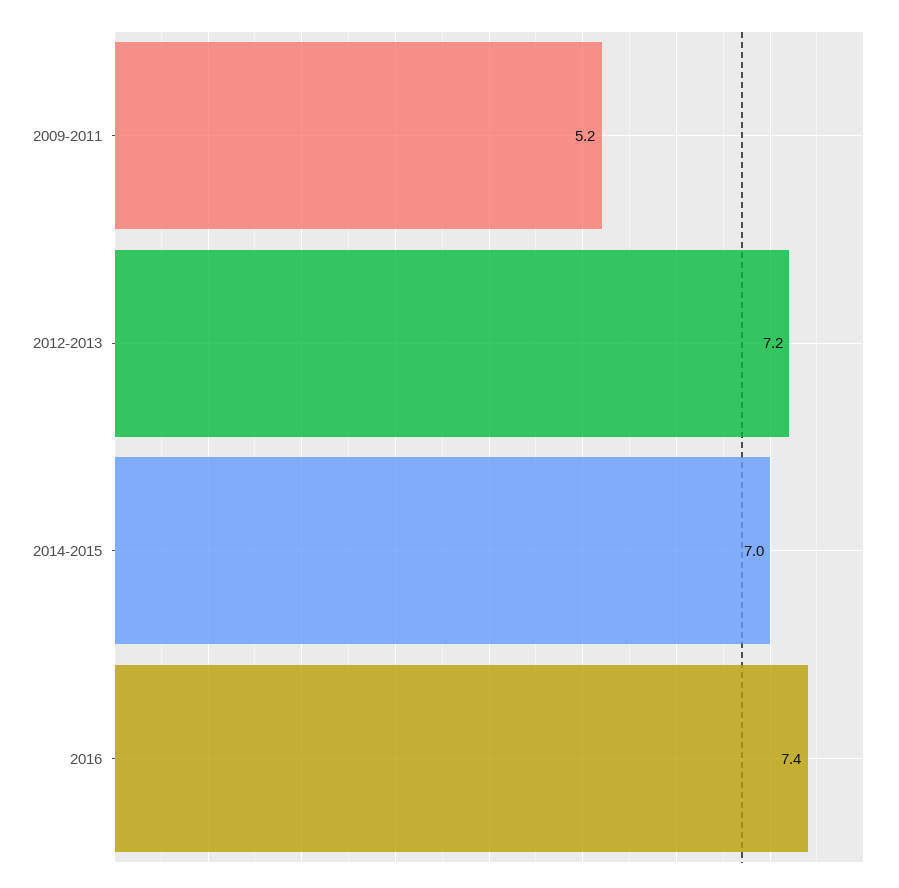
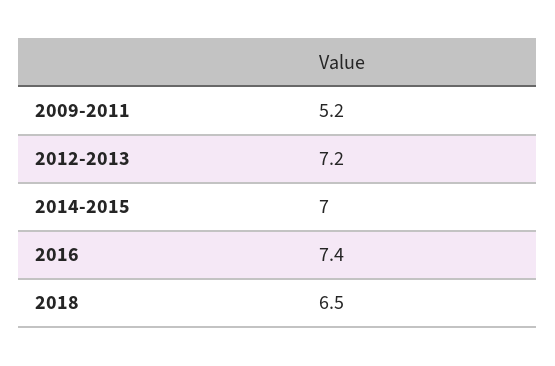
2018: none -> 6.5

